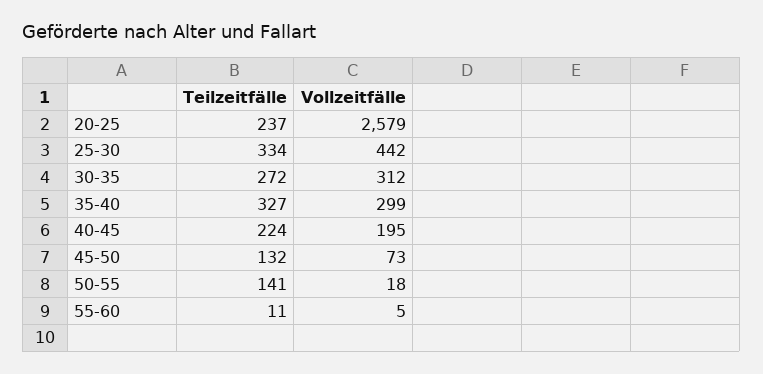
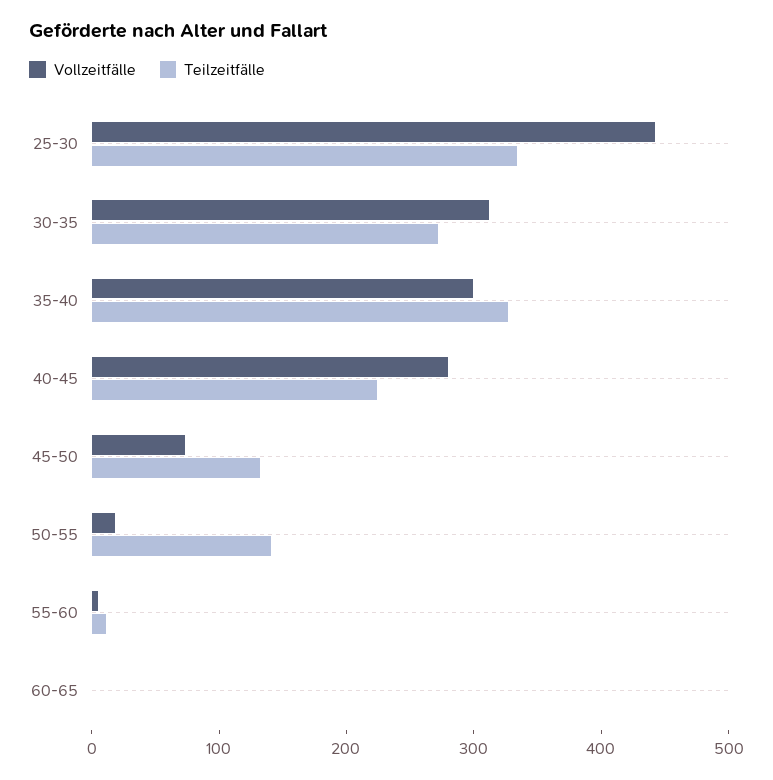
Teilzeitfälle, 20-25: 237 -> none
Vollzeitfälle, 20-25: 2579 -> none
Vollzeitfälle, 40-45: 195 -> 280
Vollzeitfälle, 60-65: none -> 0
Teilzeitfälle, 60-65: none -> 0

